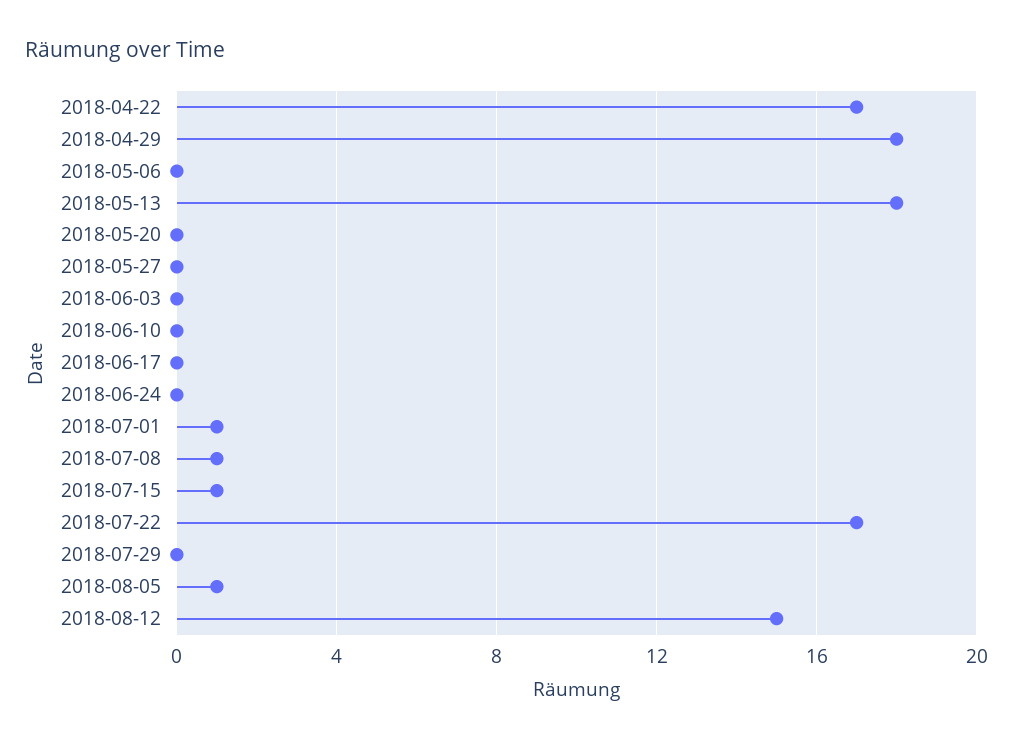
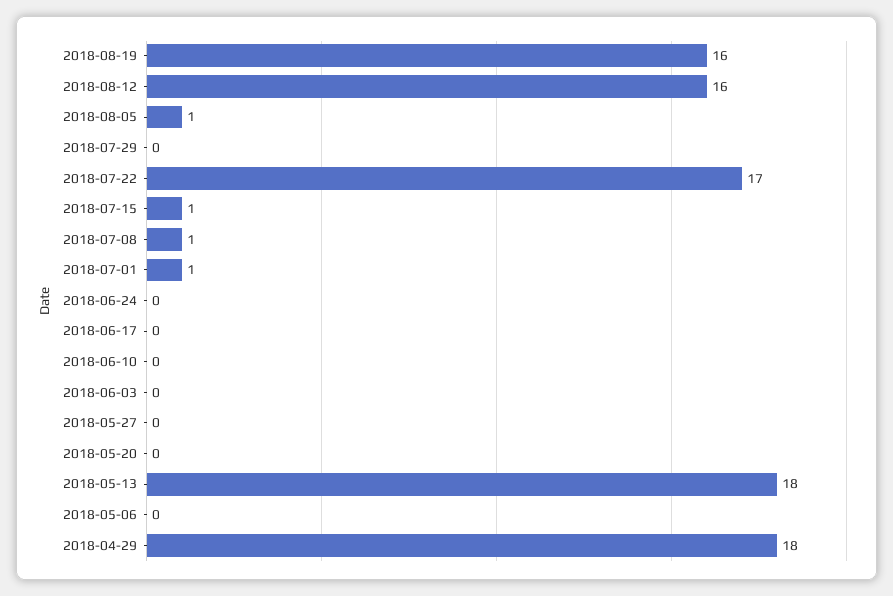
2018-04-22: 17 -> none
2018-08-12: 15 -> 16
2018-08-19: none -> 16

